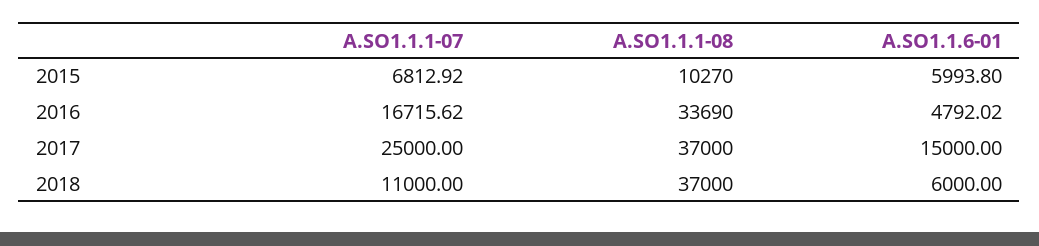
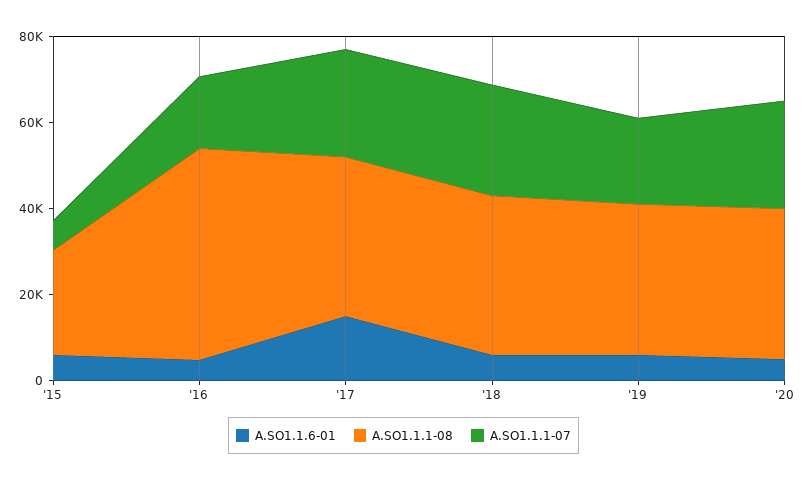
A.SO1.1.1-08, 2015: 10270 -> 25000
A.SO1.1.1-08, 2016: 33690 -> 50000
A.SO1.1.1-07, 2018: 11000 -> 25000
A.SO1.1.6-01, '19: none -> 5000
A.SO1.1.1-08, '19: none -> 35000
A.SO1.1.1-07, '19: none -> 20000
A.SO1.1.6-01, '20: none -> 5000
A.SO1.1.1-08, '20: none -> 35000
A.SO1.1.1-07, '20: none -> 25000

